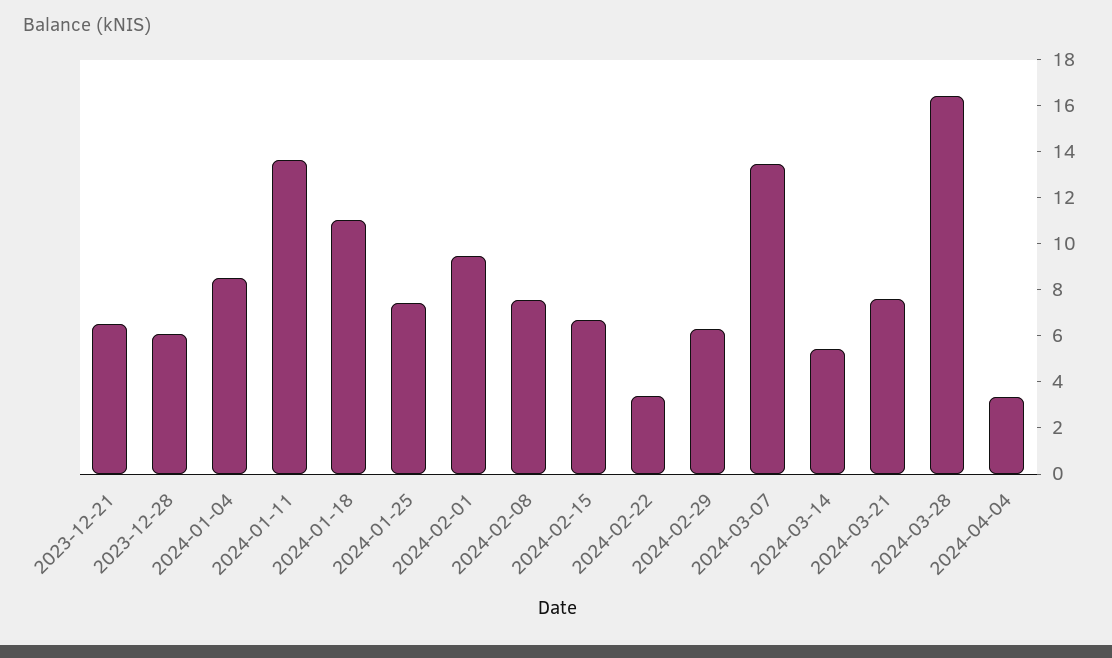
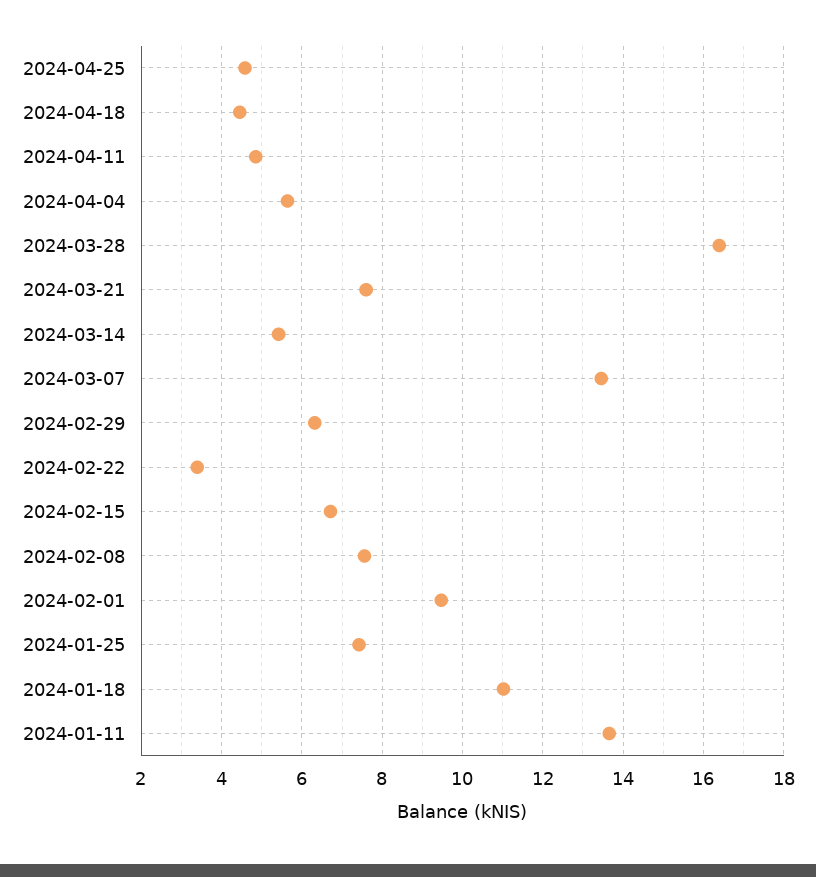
2023-12-21: 6.5 -> none
2023-12-28: 6 -> none
2024-01-04: 8.5 -> none
2024-04-04: 3.5 -> 5.6
2024-04-25: none -> 4.6
2024-04-18: none -> 4.4
2024-04-11: none -> 4.8

